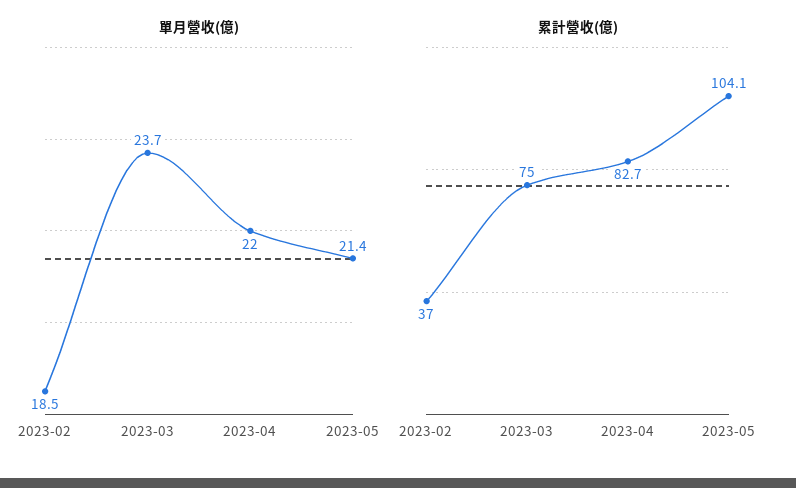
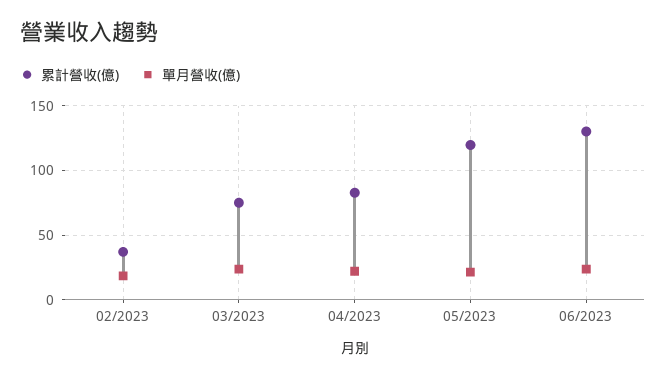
累計營收(億), 2023-05: 104.1 -> 120
累計營收(億), 06/2023: none -> 130
單月營收(億), 06/2023: none -> 25

